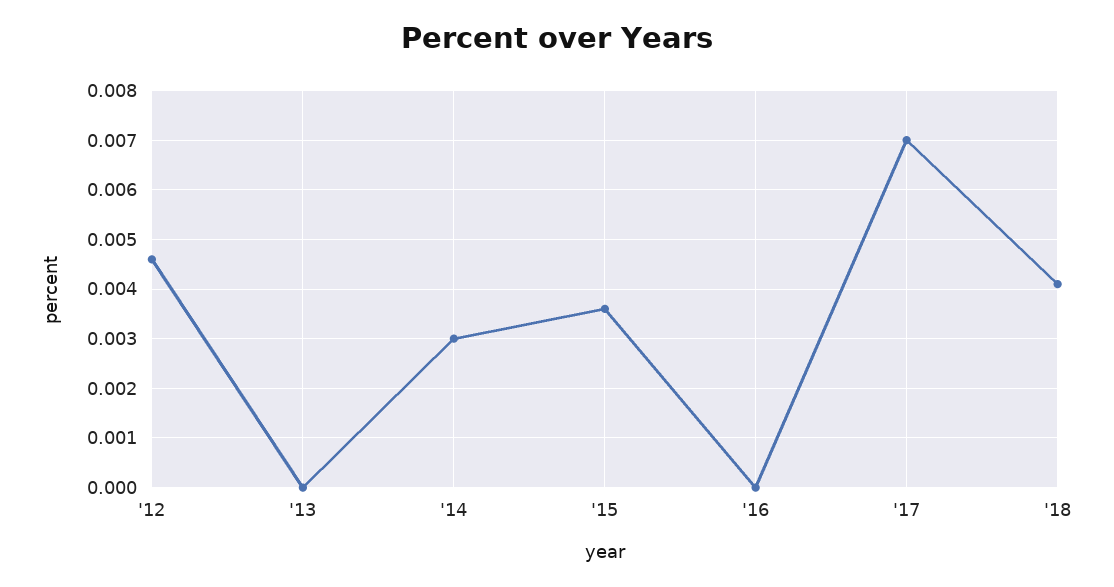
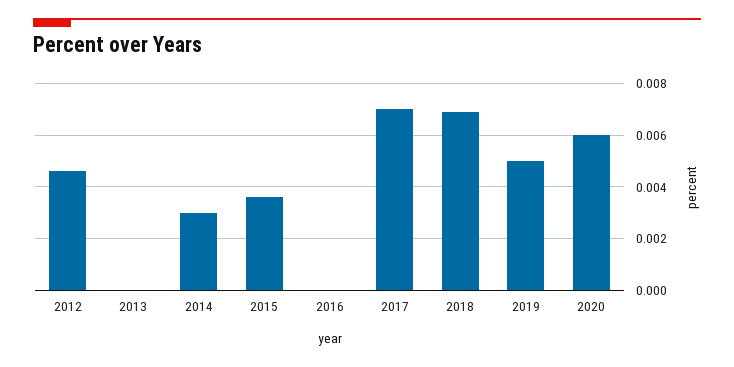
'18: 0.004 -> 0.007
2019: none -> 0.005
2020: none -> 0.006

